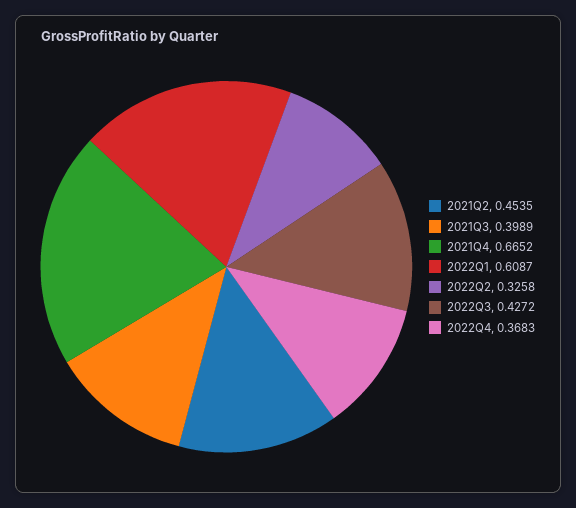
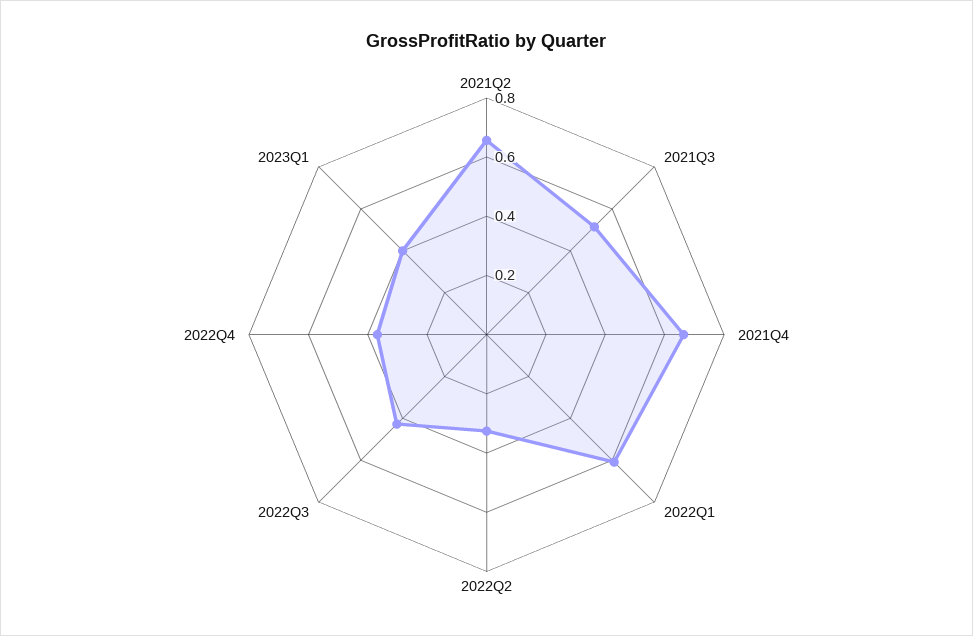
2021Q2: 0.4535 -> 0.65
2021Q3: 0.3989 -> 0.5
2023Q1: none -> 0.4

